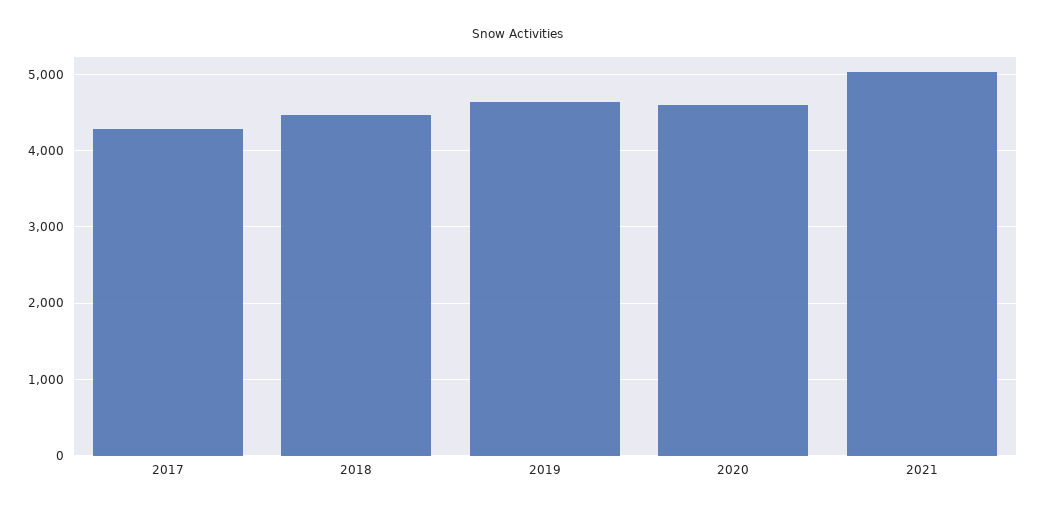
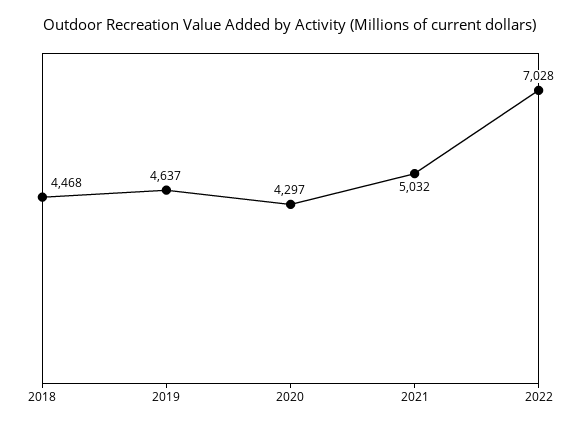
2017: 4300 -> none
2020: 4600 -> 4297
2022: none -> 7028

